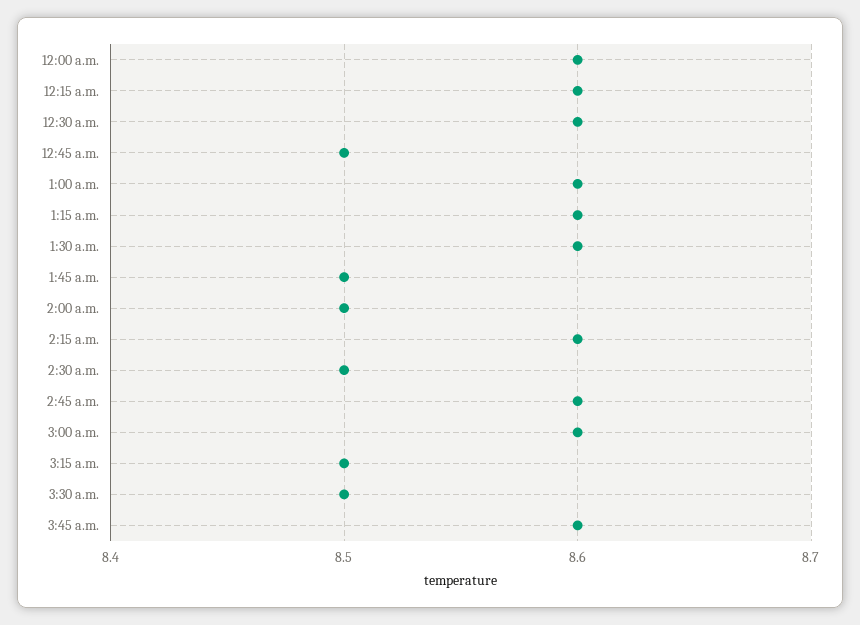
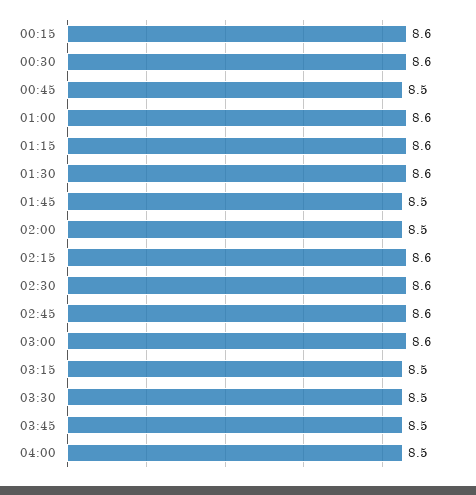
12:00 a.m.: 8.6 -> none
2:30 a.m.: 8.5 -> 8.6
3:45 a.m.: 8.6 -> 8.5
04:00: none -> 8.5

